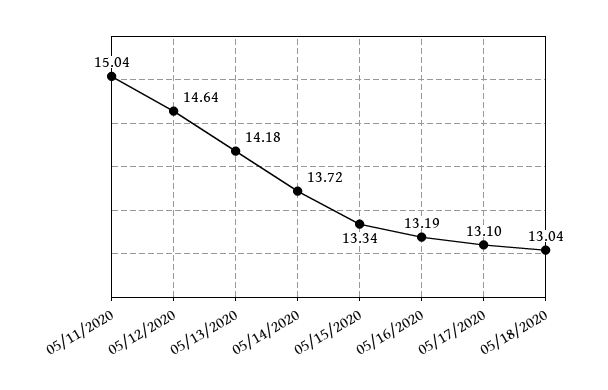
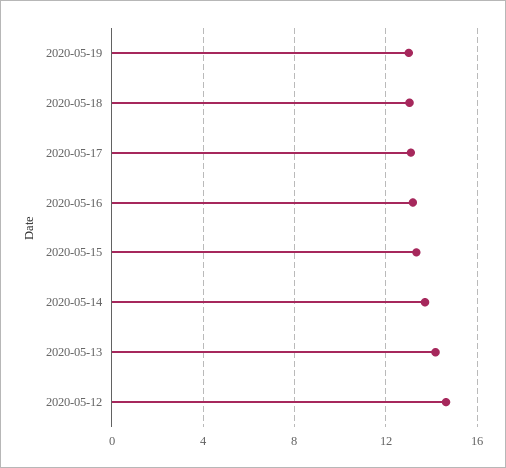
05/11/2020: 15.04 -> none
2020-05-19: none -> 13

